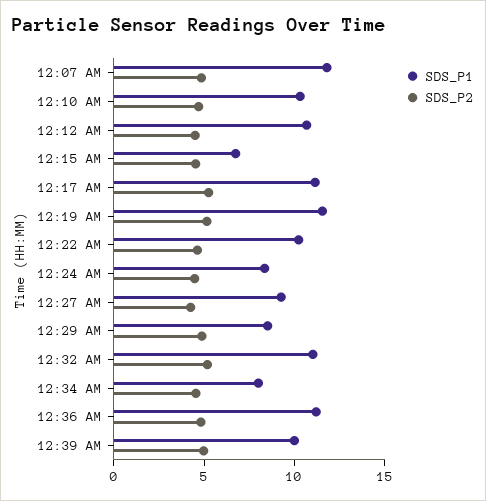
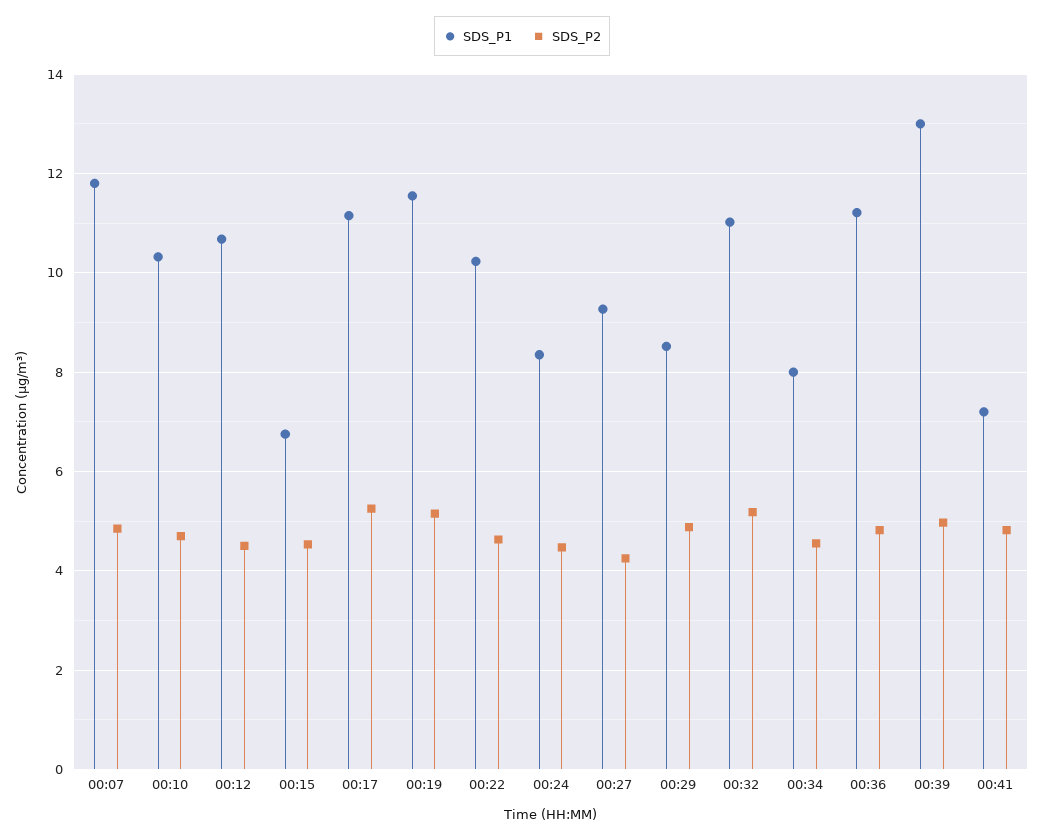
SDS_P1, 12:39 AM: 10 -> 13
SDS_P1, 00:41: none -> 7.2
SDS_P2, 00:41: none -> 4.8

